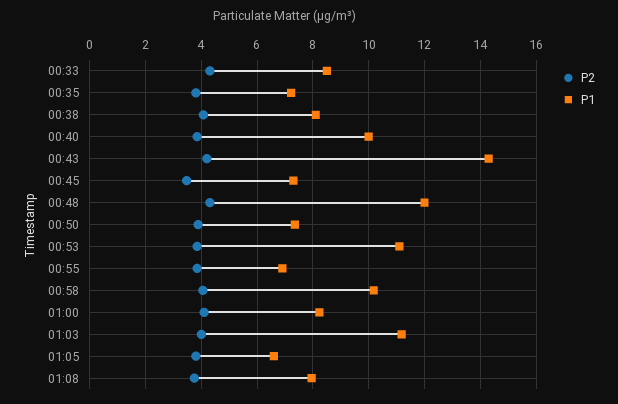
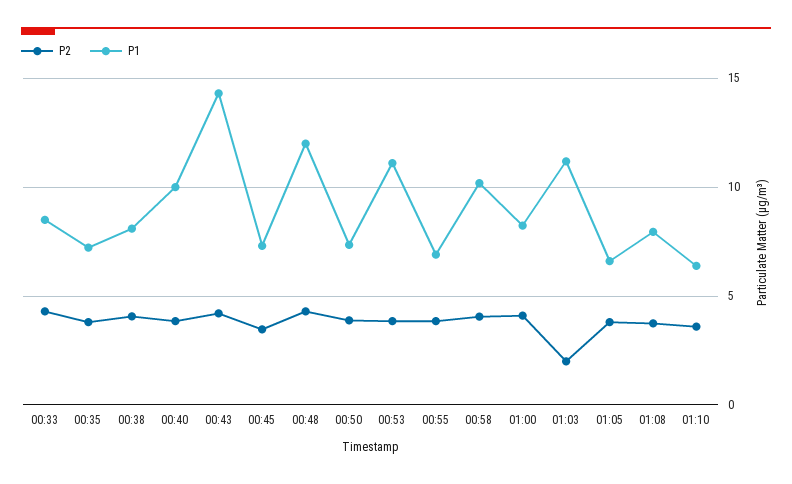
P2, 01:03: 4 -> 2
P2, 01:10: none -> 3.5
P1, 01:10: none -> 6.5

